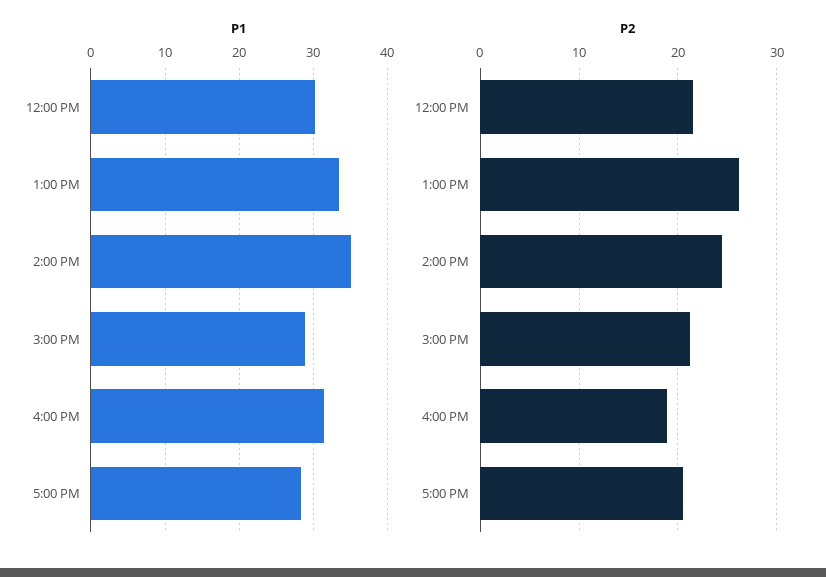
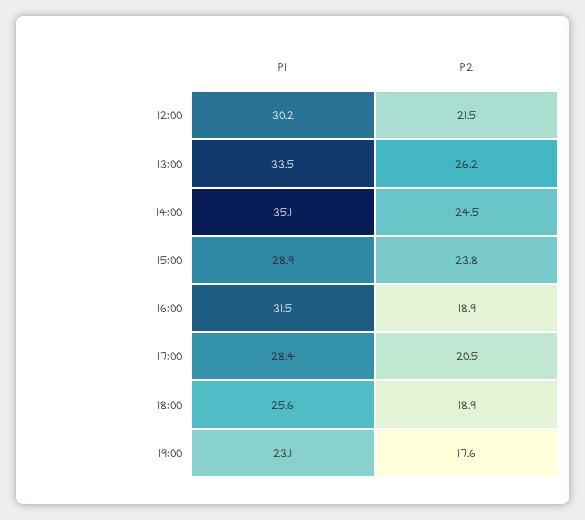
P2, 3:00 PM: 21 -> 23.8
P1, 18:00: none -> 25.6
P2, 18:00: none -> 18.9
P1, 19:00: none -> 23.1
P2, 19:00: none -> 17.6

